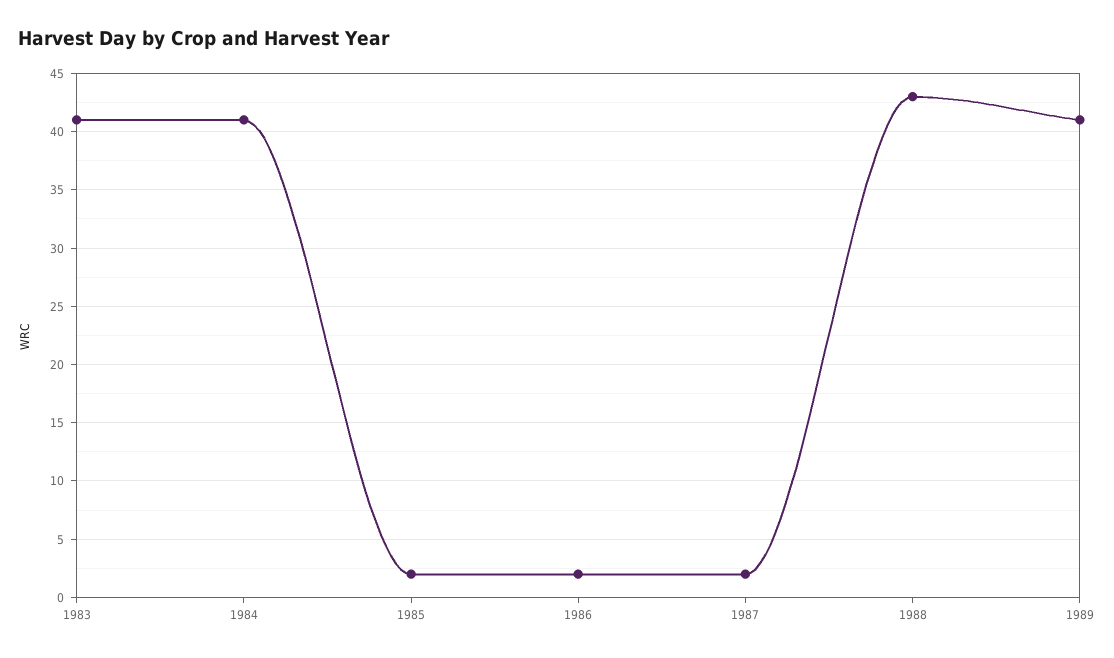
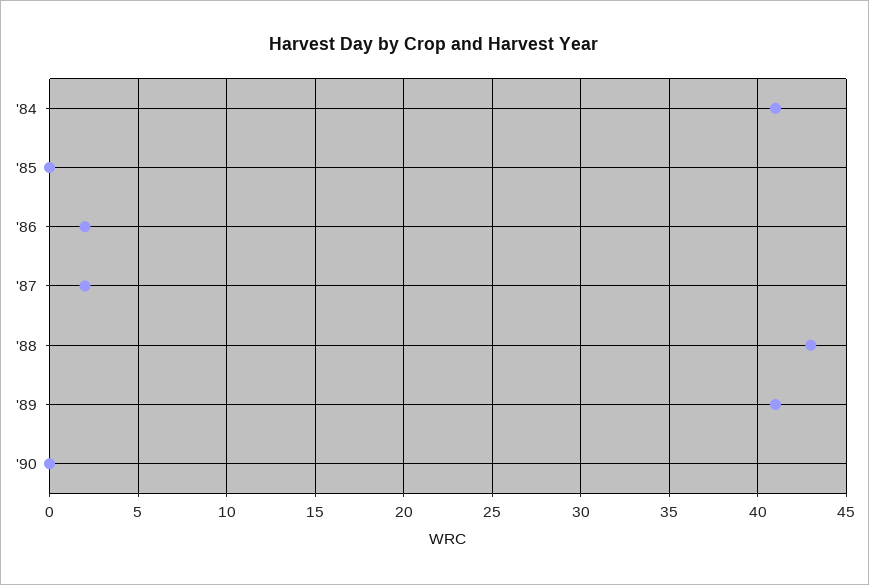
1983: 41 -> none
1985: 2 -> 0
'90: none -> 0

